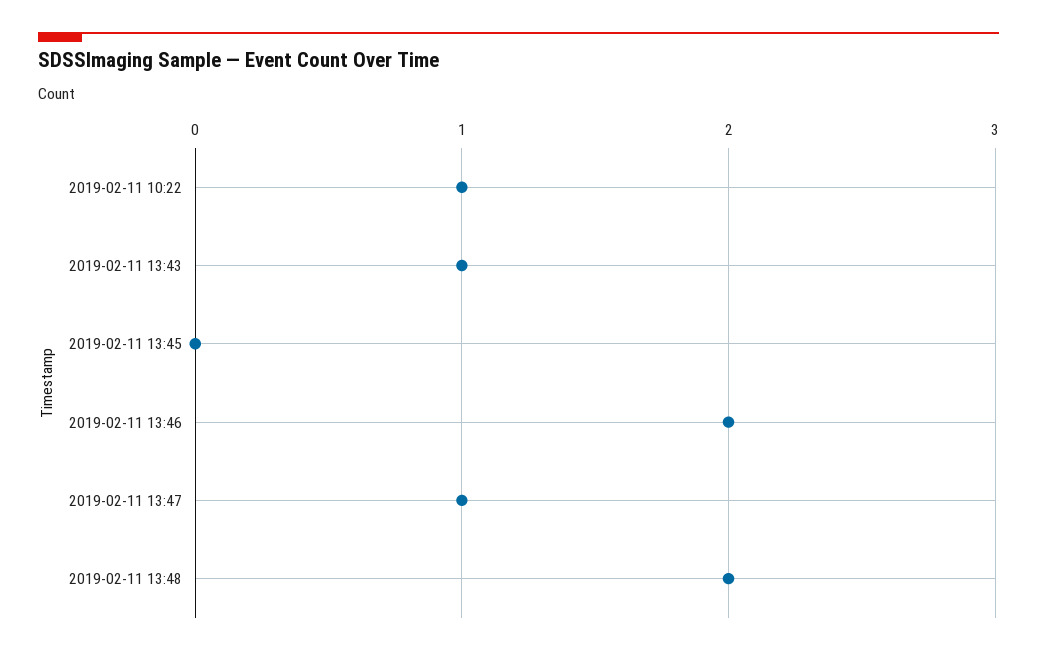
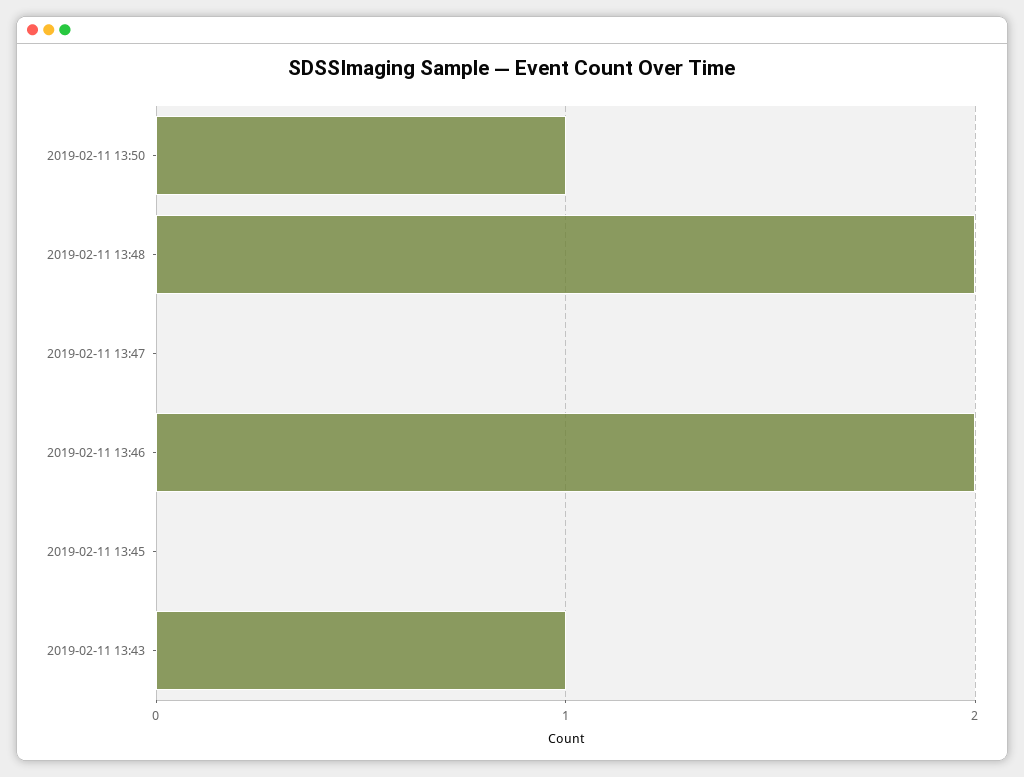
2019-02-11 10:22: 1 -> none
2019-02-11 13:47: 1 -> 0
2019-02-11 13:50: none -> 1

